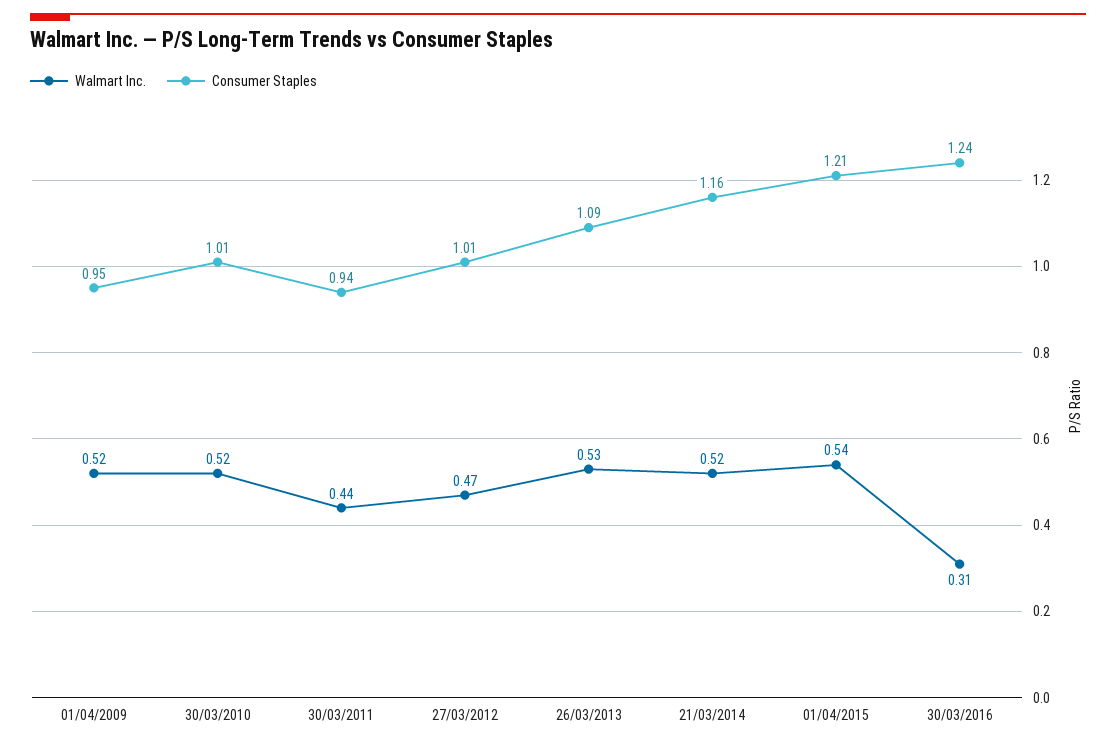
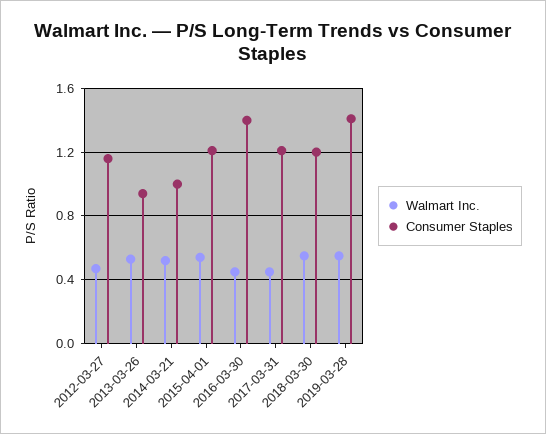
Walmart Inc., 01/04/2009: 0.52 -> none
Consumer Staples, 01/04/2009: 0.95 -> none
Walmart Inc., 30/03/2010: 0.52 -> none
Consumer Staples, 30/03/2010: 1.01 -> none
Walmart Inc., 30/03/2011: 0.44 -> none
Consumer Staples, 30/03/2011: 0.94 -> none
Consumer Staples, 27/03/2012: 1.01 -> 1.15
Consumer Staples, 26/03/2013: 1.09 -> 0.95
Consumer Staples, 21/03/2014: 1.16 -> 1
Walmart Inc., 30/03/2016: 0.31 -> 0.45
Consumer Staples, 30/03/2016: 1.24 -> 1.4
Walmart Inc., 2017-03-31: none -> 0.45
Consumer Staples, 2017-03-31: none -> 1.2
Walmart Inc., 2018-03-30: none -> 0.55
Consumer Staples, 2018-03-30: none -> 1.2
Walmart Inc., 2019-03-28: none -> 0.55
Consumer Staples, 2019-03-28: none -> 1.4

